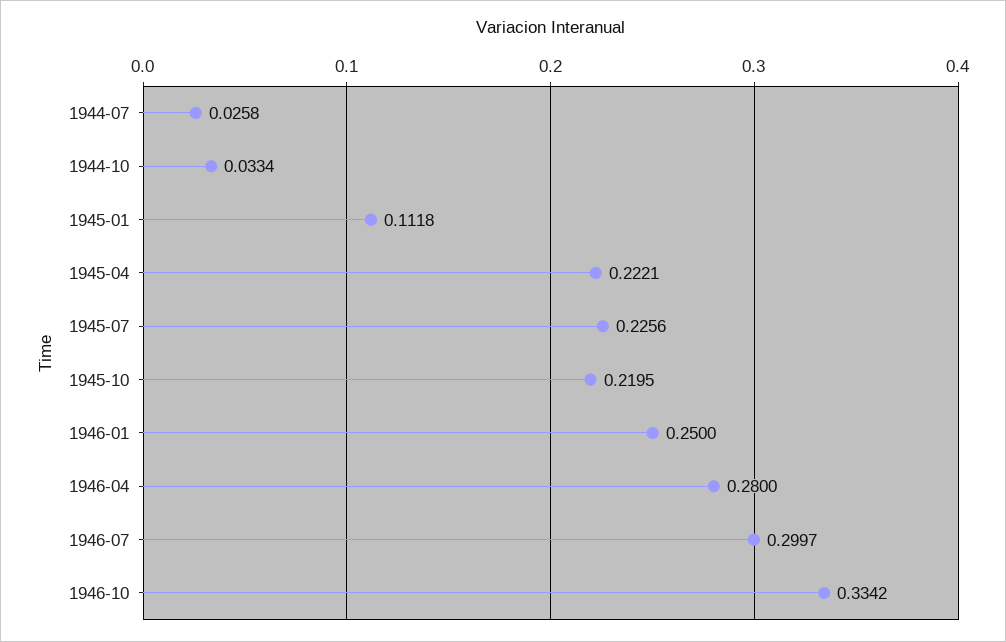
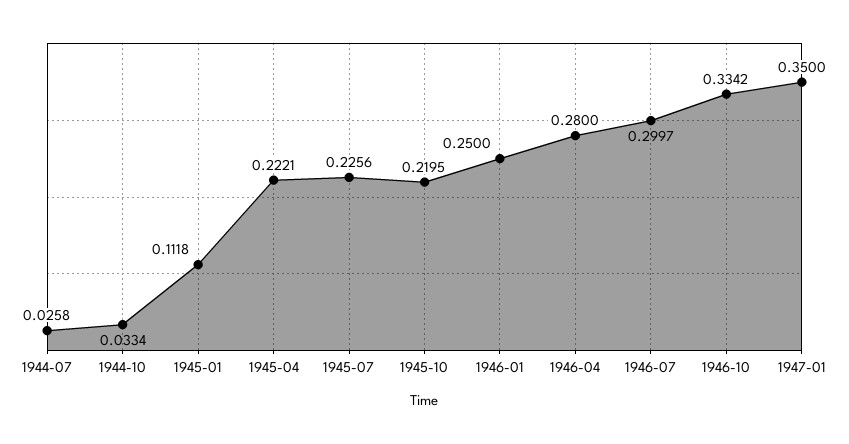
1947-01: none -> 0.35

